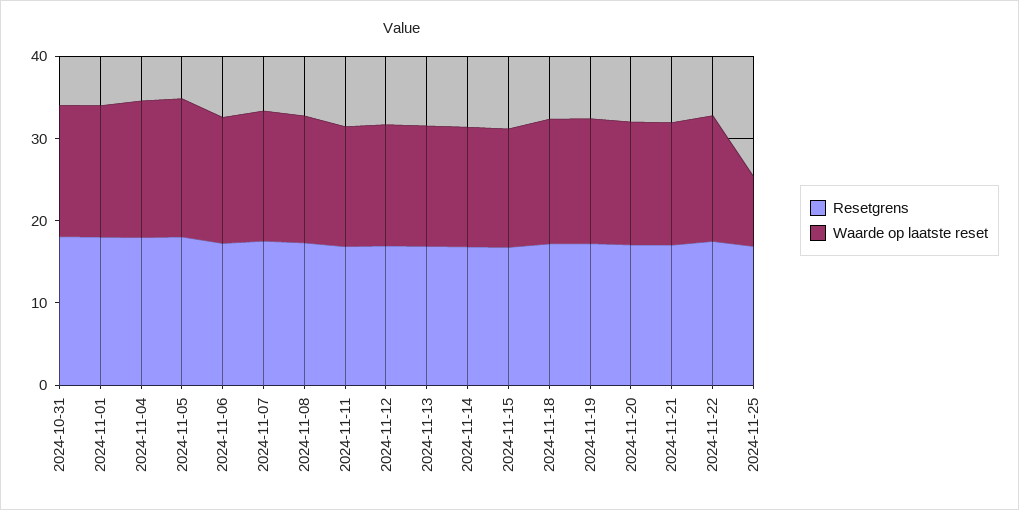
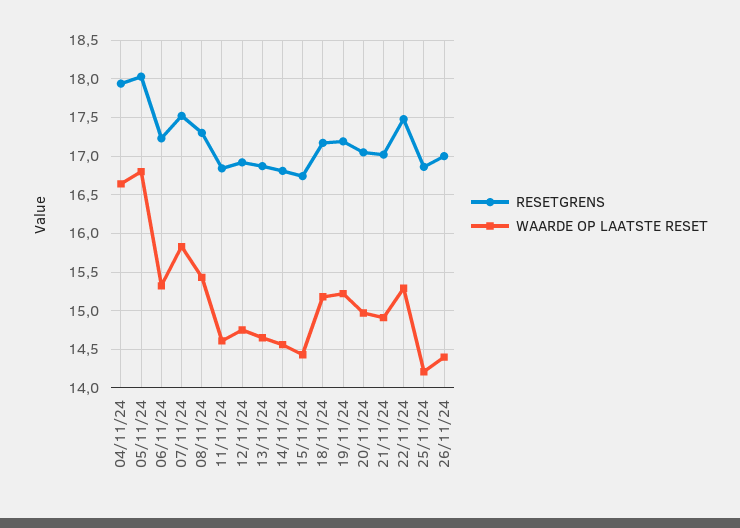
Resetgrens, 2024-10-31: 18 -> none
Waarde op laatste reset, 2024-10-31: 16 -> none
Resetgrens, 2024-11-01: 18 -> none
Waarde op laatste reset, 2024-11-01: 16 -> none
Waarde op laatste reset, 2024-11-25: 8 -> 14.2
Resetgrens, 26/11/24: none -> 17
Waarde op laatste reset, 26/11/24: none -> 14.4

